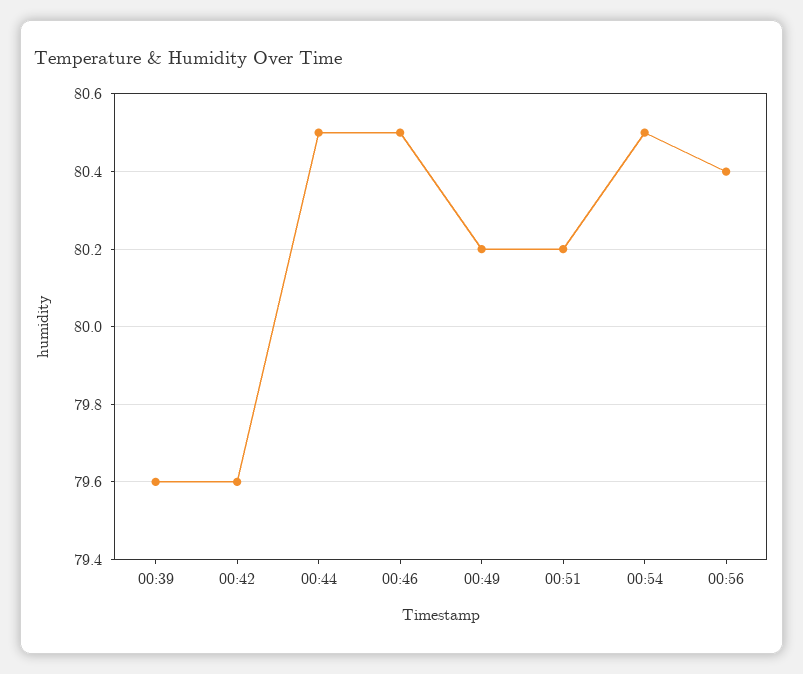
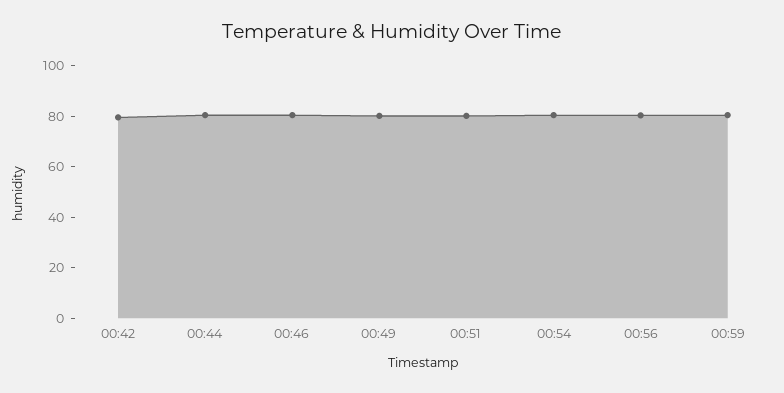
00:39: 79.6 -> none
00:59: none -> 80

